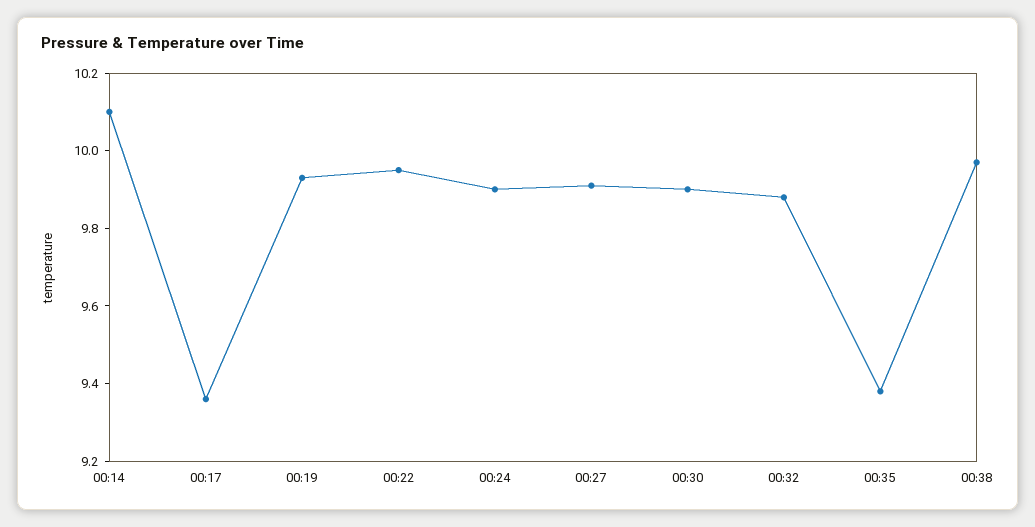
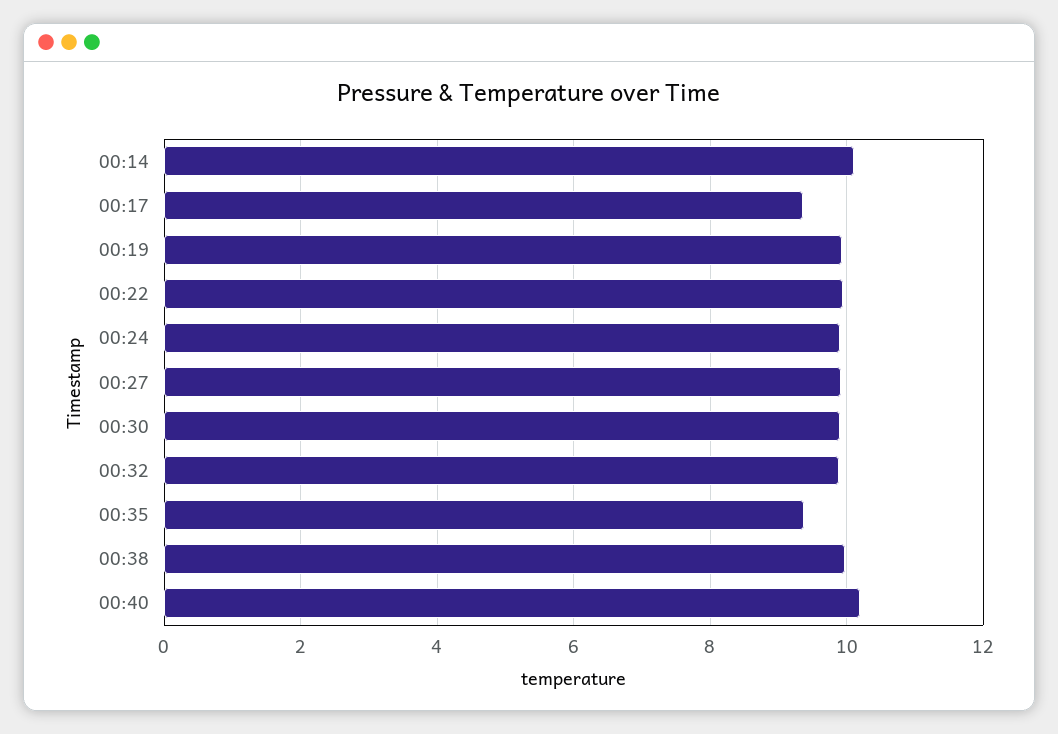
00:40: none -> 10.2

